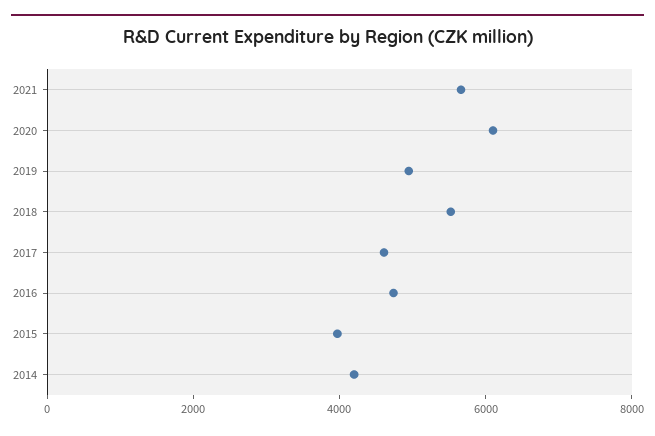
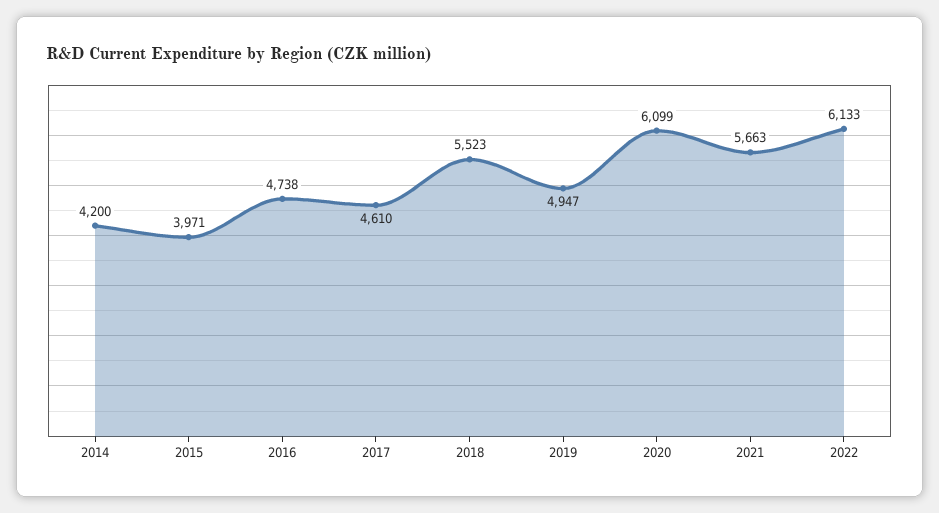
2022: none -> 6133

